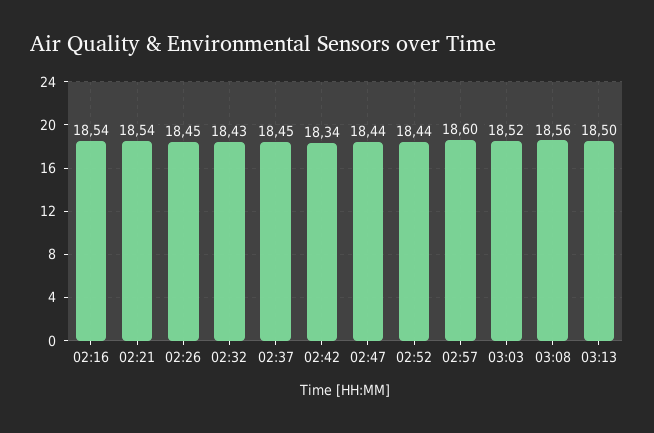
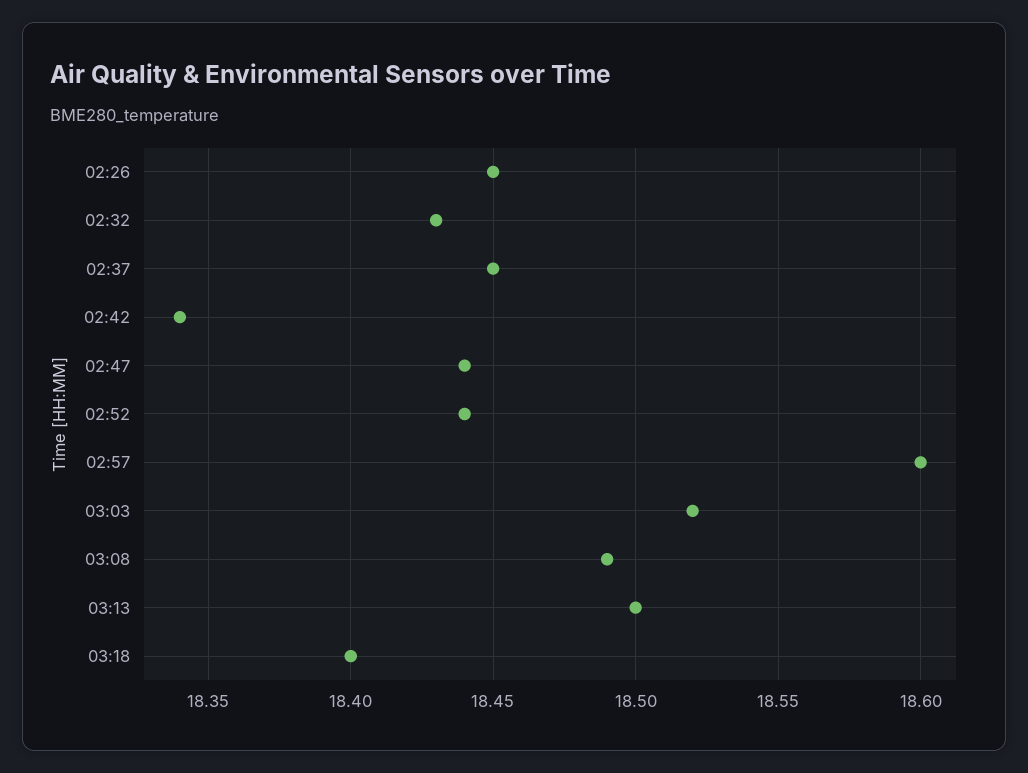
02:16: 18.54 -> none
02:21: 18.54 -> none
03:08: 18.56 -> 18.49
03:18: none -> 18.4

